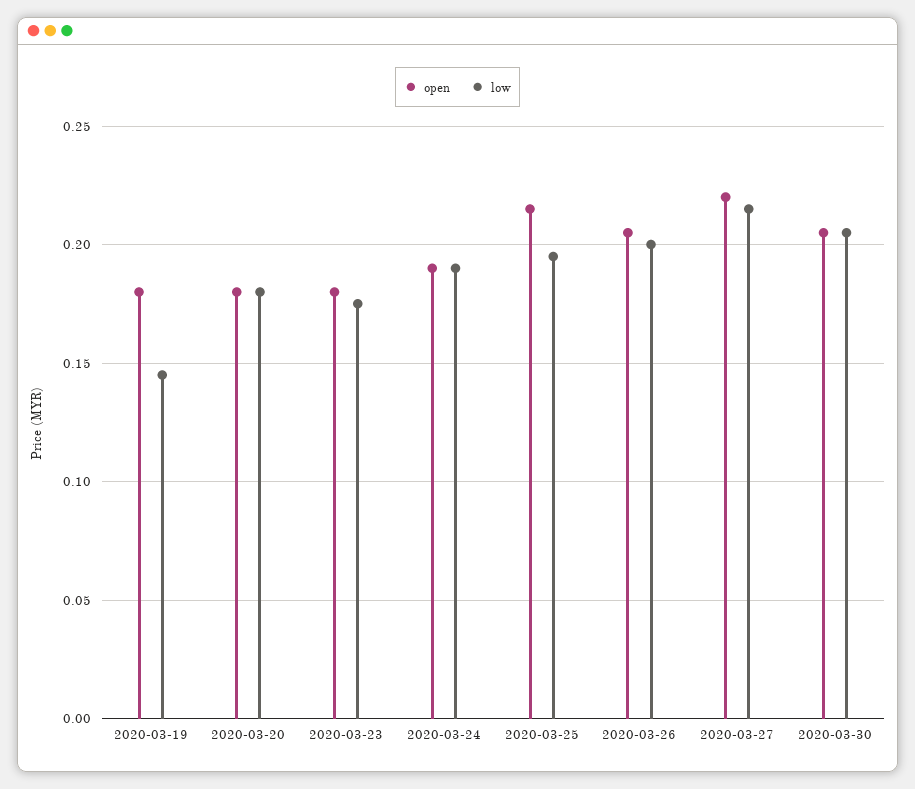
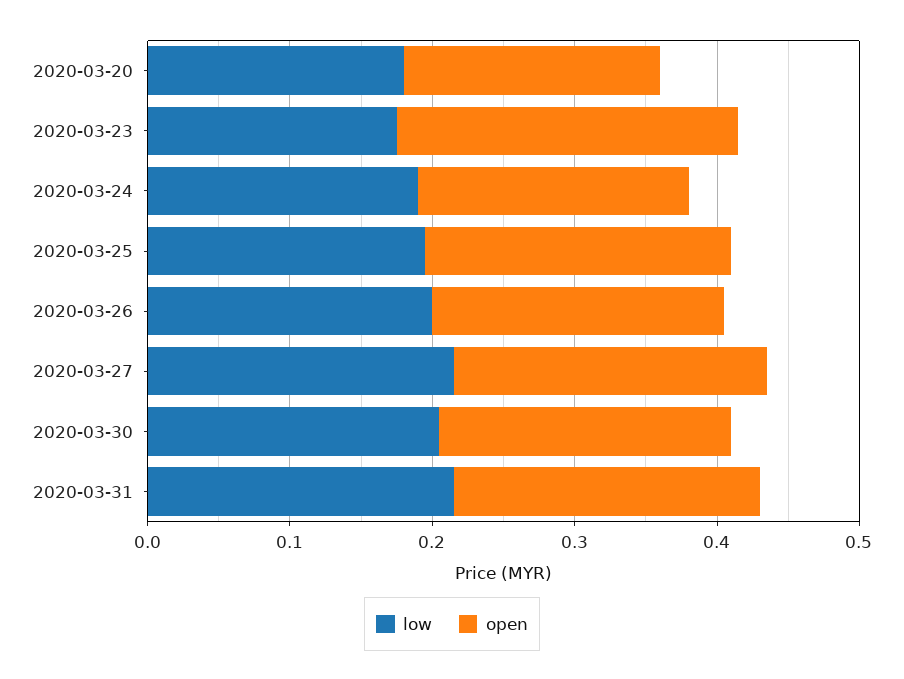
open, 2020-03-19: 0.18 -> none
low, 2020-03-19: 0.145 -> none
open, 2020-03-23: 0.18 -> 0.24
low, 2020-03-31: none -> 0.22
open, 2020-03-31: none -> 0.22

